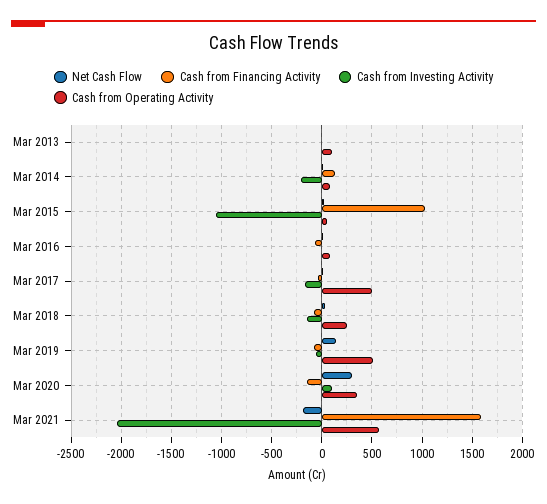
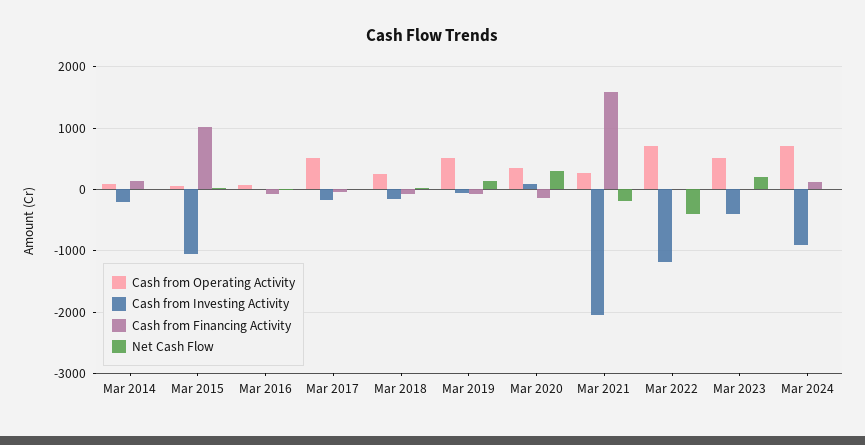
Net Cash Flow, Mar 2013: 0 -> none
Cash from Financing Activity, Mar 2013: 0 -> none
Cash from Investing Activity, Mar 2013: 0 -> none
Cash from Operating Activity, Mar 2013: 100 -> none
Cash from Operating Activity, Mar 2021: 600 -> 300
Cash from Operating Activity, Mar 2022: none -> 700
Cash from Investing Activity, Mar 2022: none -> -1200
Cash from Financing Activity, Mar 2022: none -> 0
Net Cash Flow, Mar 2022: none -> -400
Cash from Operating Activity, Mar 2023: none -> 500
Cash from Investing Activity, Mar 2023: none -> -400
Cash from Financing Activity, Mar 2023: none -> 0
Net Cash Flow, Mar 2023: none -> 200
Cash from Operating Activity, Mar 2024: none -> 700
Cash from Investing Activity, Mar 2024: none -> -900
Cash from Financing Activity, Mar 2024: none -> 100
Net Cash Flow, Mar 2024: none -> 0

